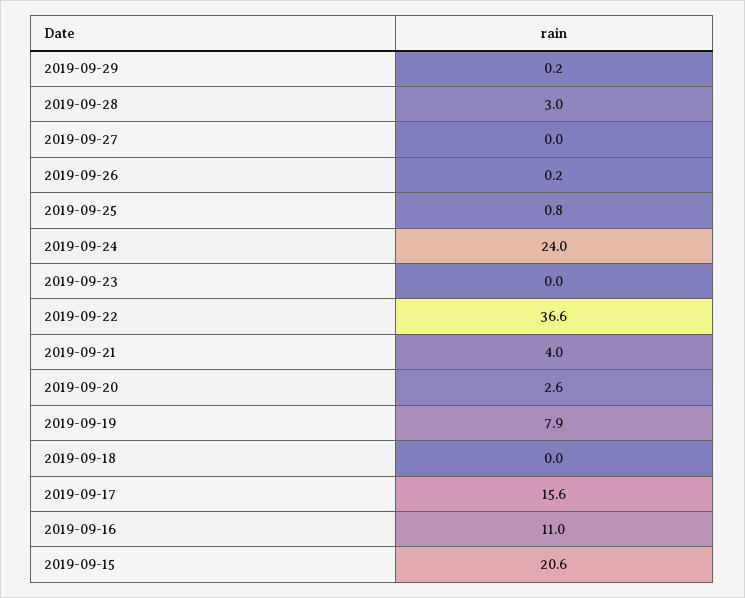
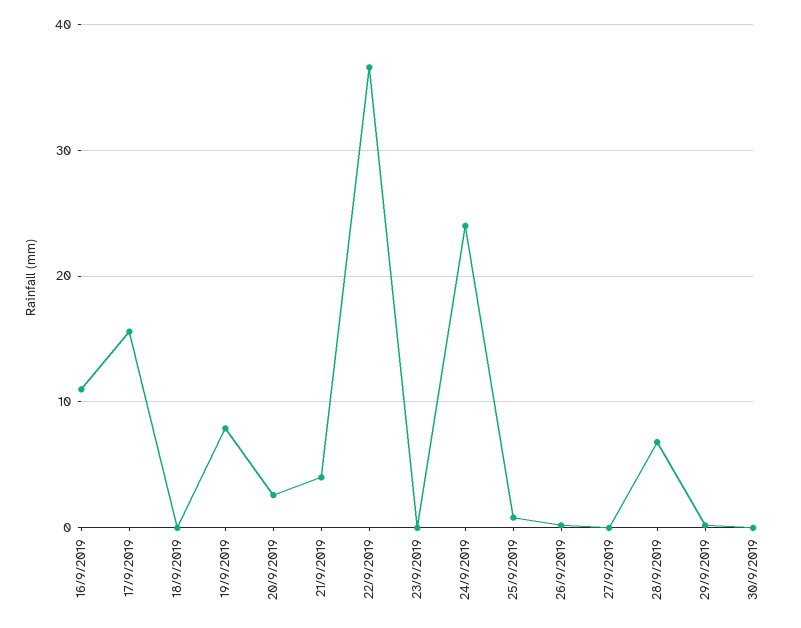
2019-09-28: 3 -> 7
2019-09-15: 20.6 -> none
30/9/2019: none -> 0

